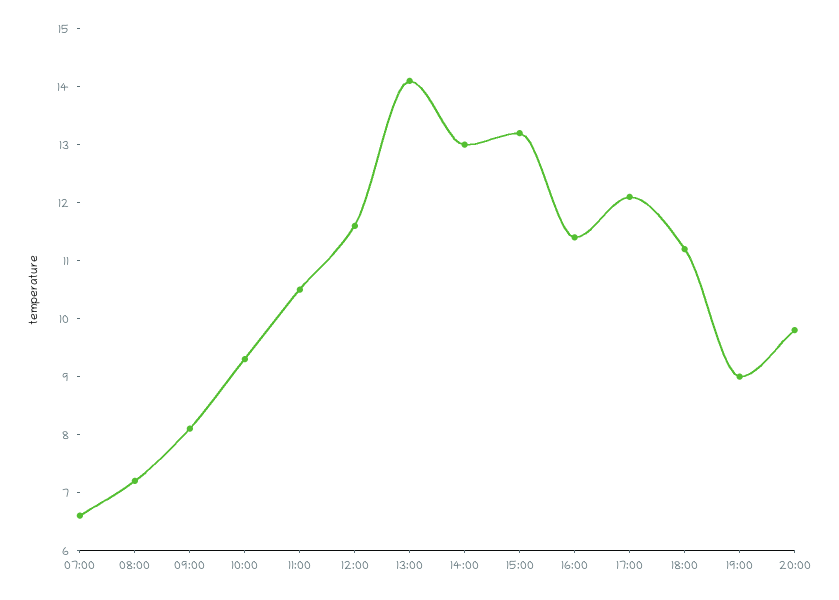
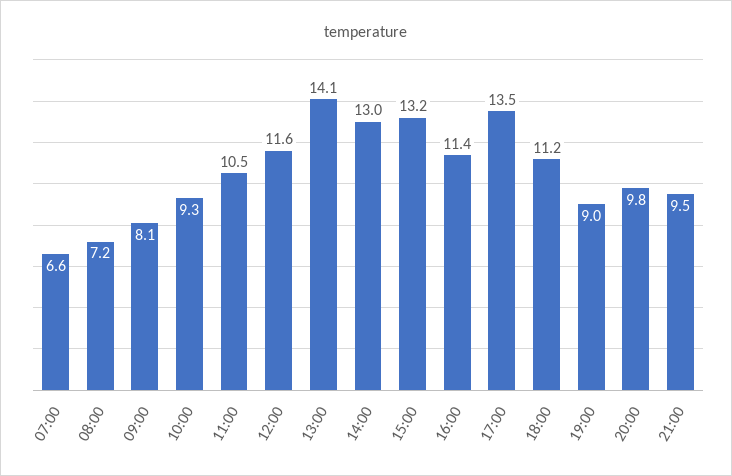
17:00: 12 -> 13.5
21:00: none -> 9.5

